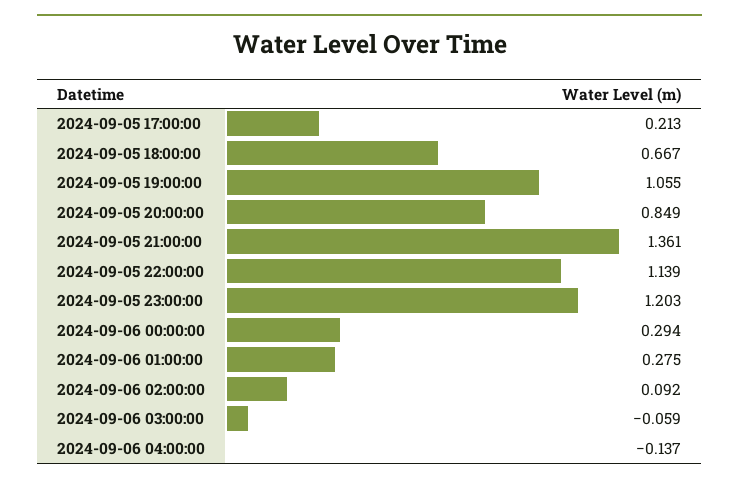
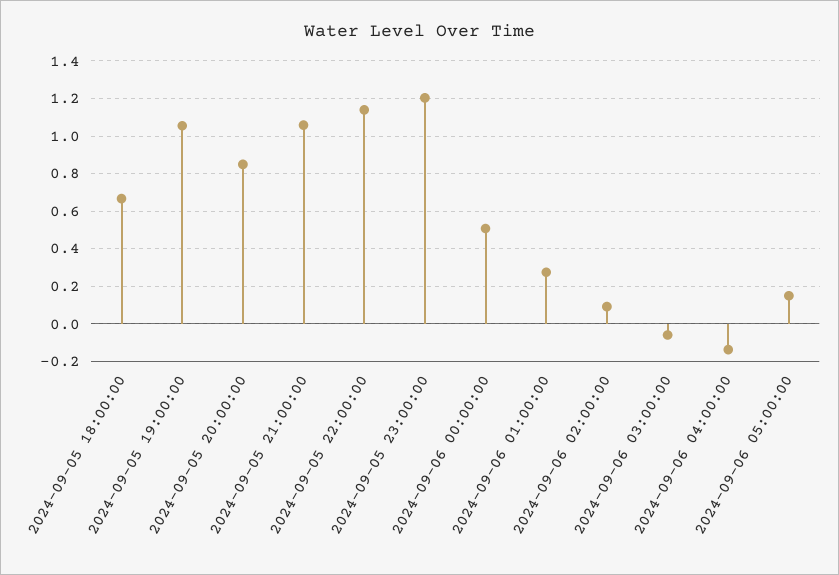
2024-09-05 17:00:00: 0.213 -> none
2024-09-05 21:00:00: 1.361 -> 1.05
2024-09-06 00:00:00: 0.294 -> 0.5
2024-09-06 05:00:00: none -> 0.15

